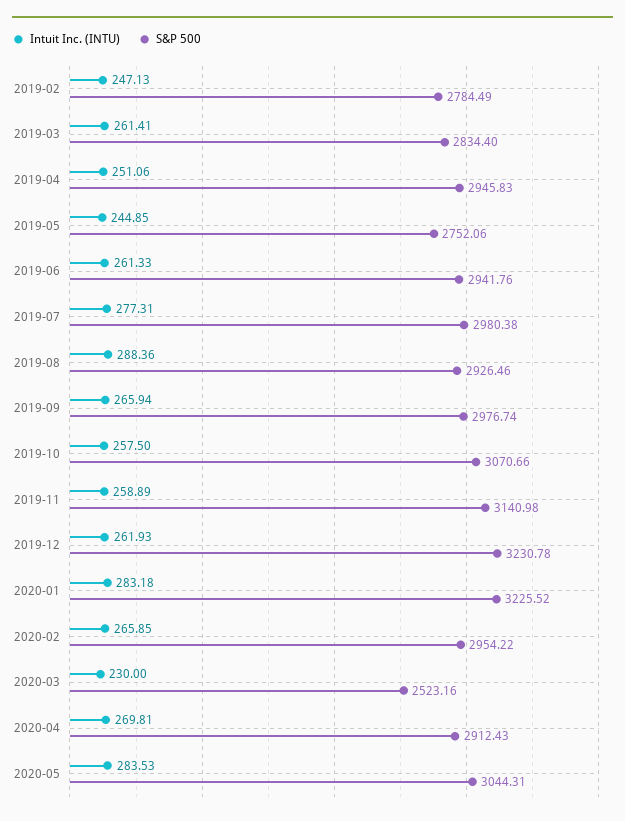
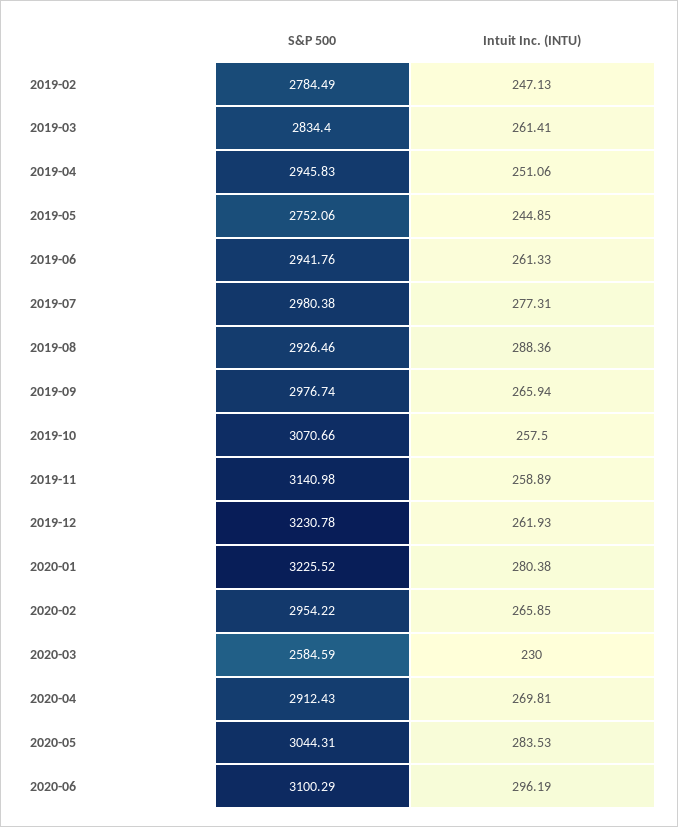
Intuit Inc. (INTU), 2020-01: 283.18 -> 280.38
S&P 500, 2020-03: 2523.16 -> 2584.59
S&P 500, 2020-06: none -> 3100.29
Intuit Inc. (INTU), 2020-06: none -> 296.19

